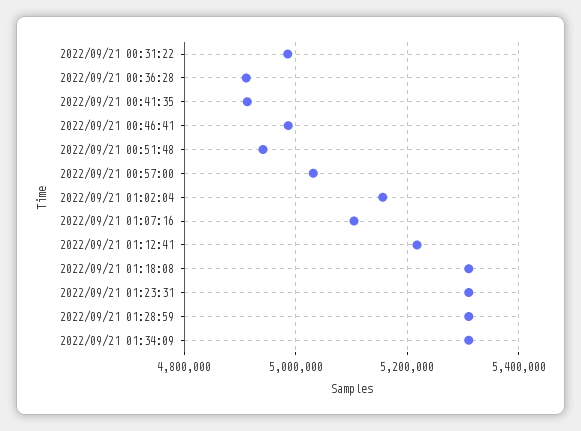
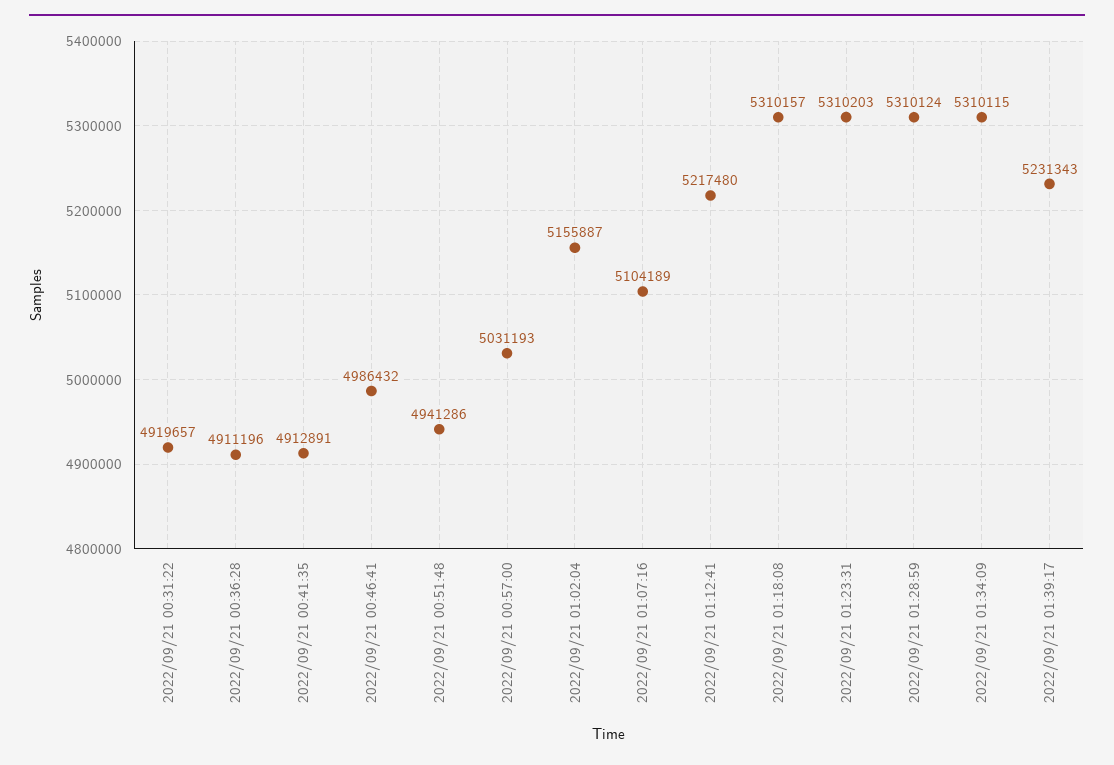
2022/09/21 00:31:22: 4980000 -> 4919657
2022/09/21 01:39:17: none -> 5231343

